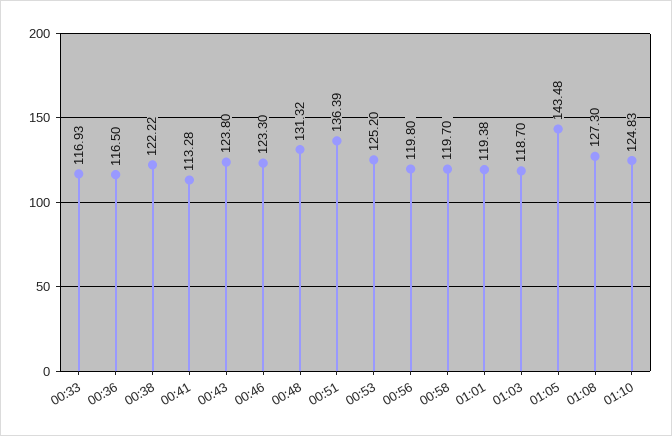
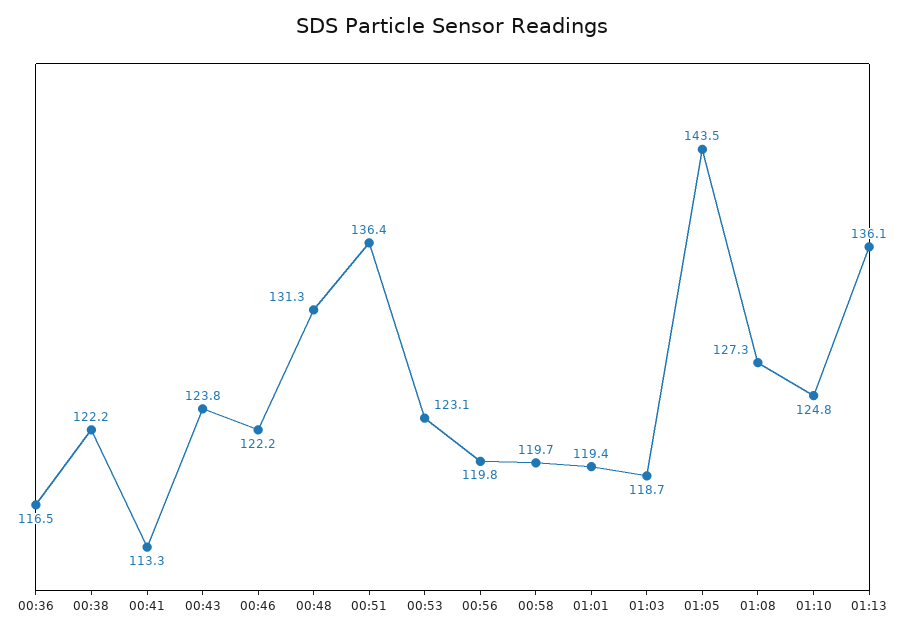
00:33: 116.93 -> none
00:46: 123.3 -> 122.2
00:53: 125.2 -> 123.1
01:13: none -> 136.1

